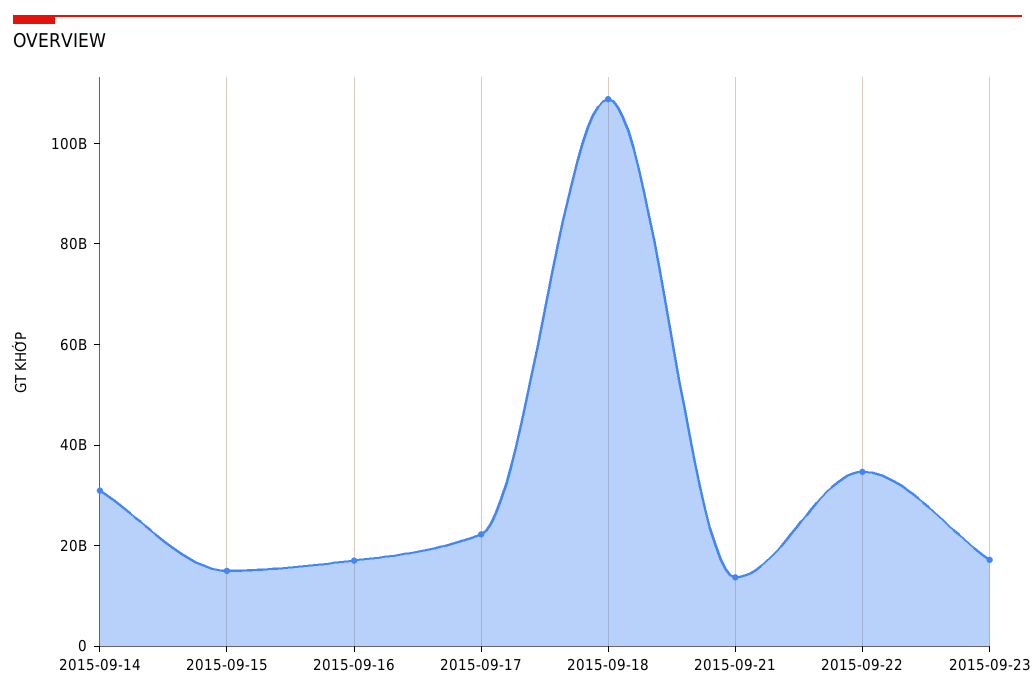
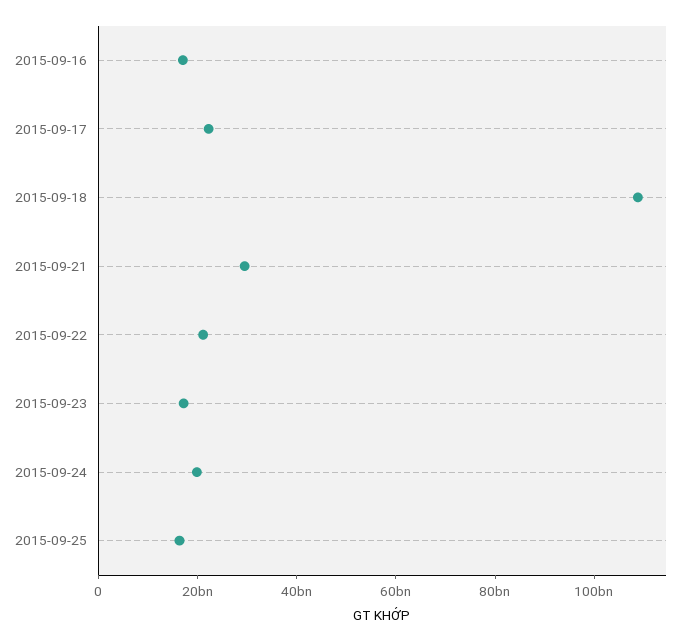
2015-09-14: 30000000000 -> none
2015-09-15: 15000000000 -> none
2015-09-21: 15000000000 -> 30000000000
2015-09-22: 35000000000 -> 20000000000
2015-09-24: none -> 20000000000
2015-09-25: none -> 15000000000

